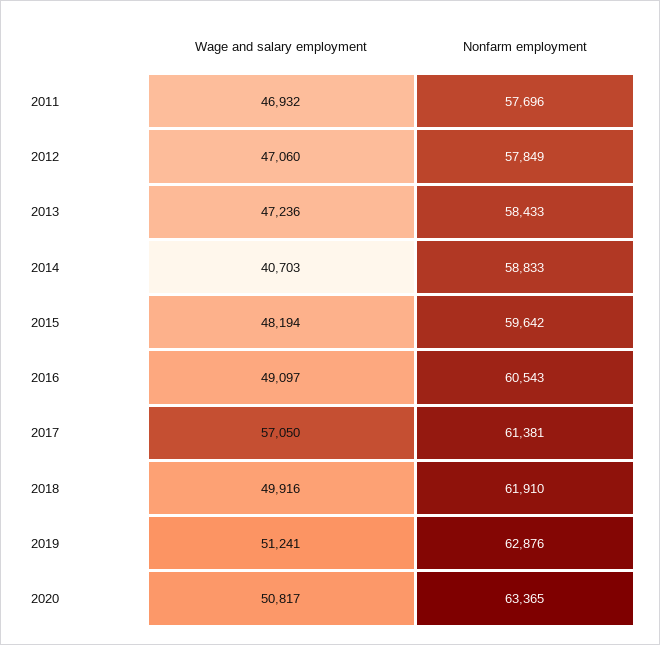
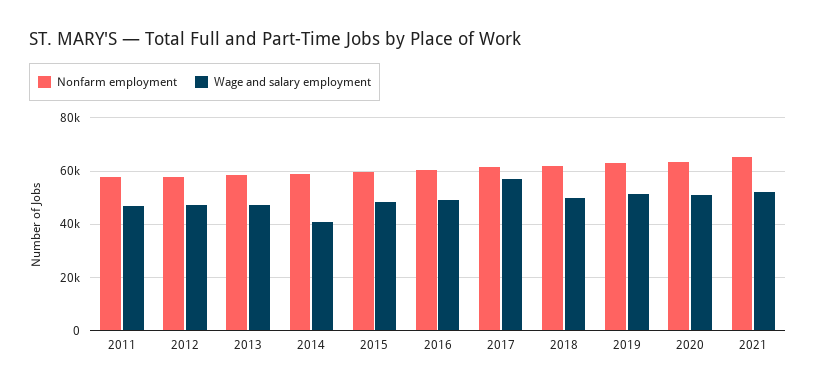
Nonfarm employment, 2021: none -> 65000
Wage and salary employment, 2021: none -> 52500

